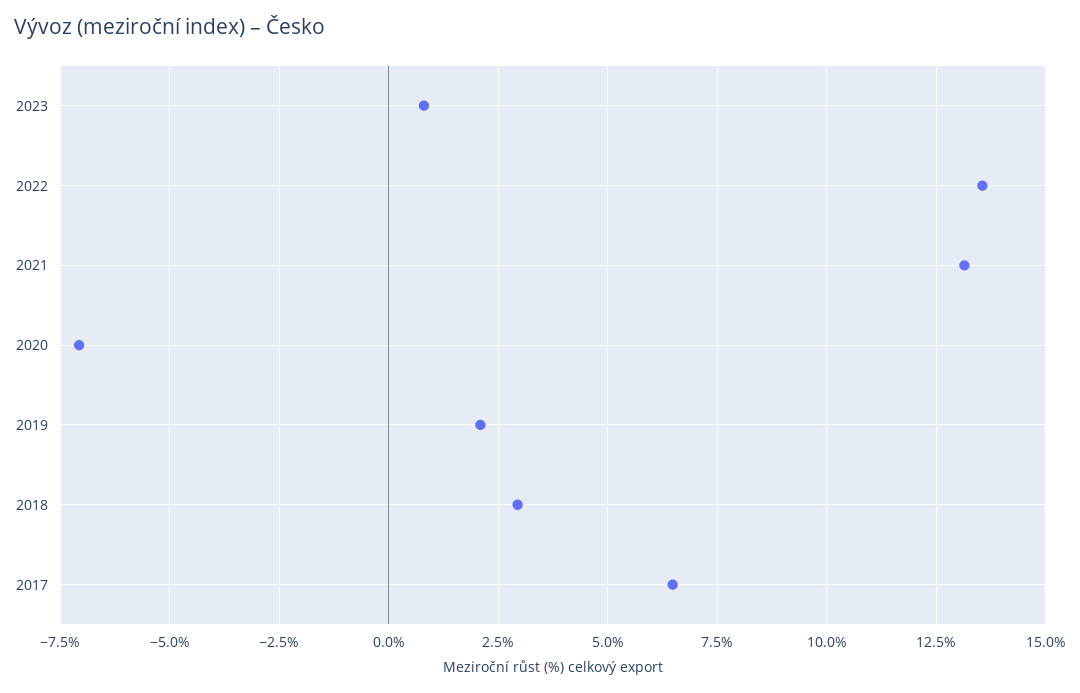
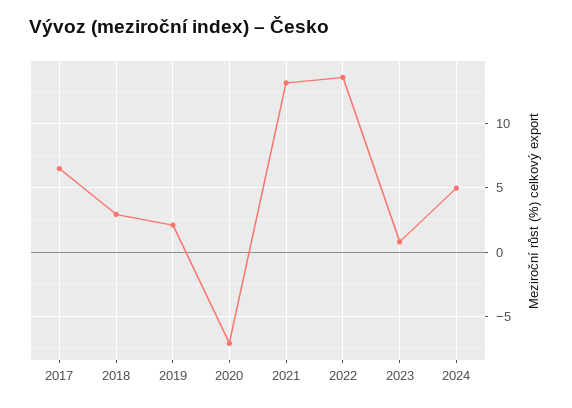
2024: none -> 5

